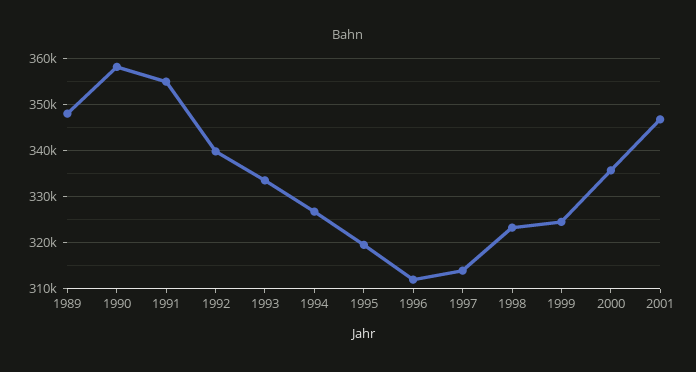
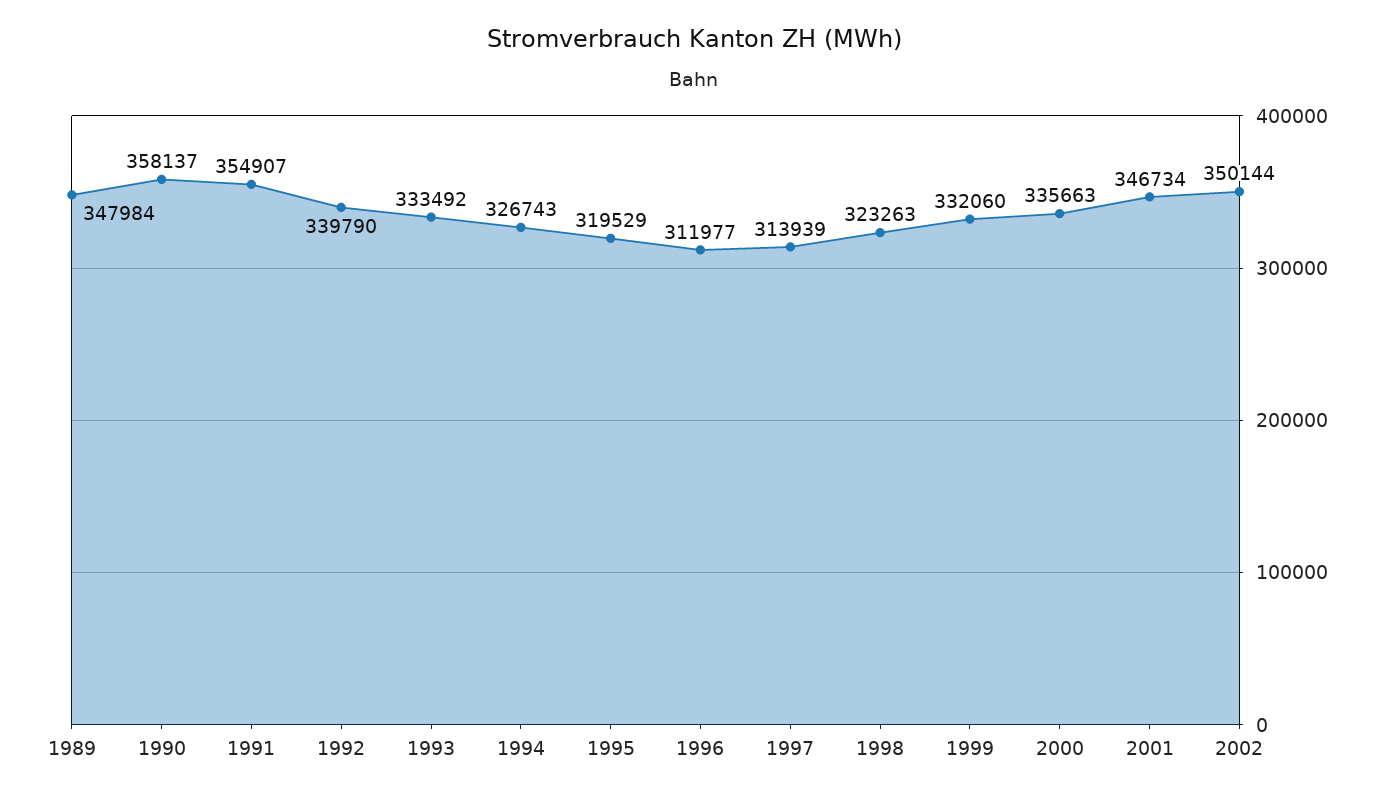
1999: 324000 -> 332060
2002: none -> 350144

